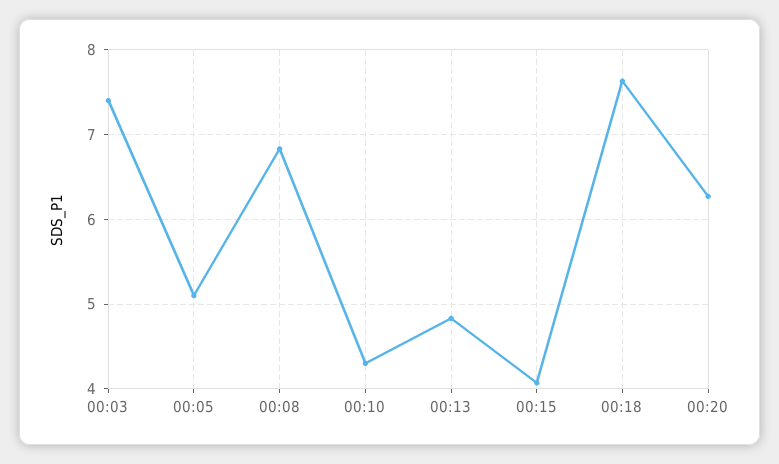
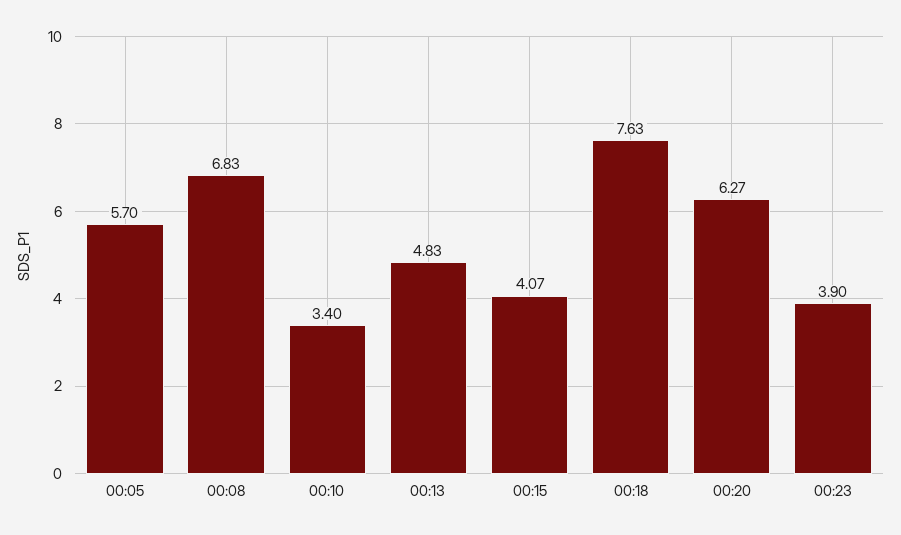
00:03: 7.4 -> none
00:05: 5.1 -> 5.7
00:10: 4.3 -> 3.4
00:23: none -> 3.9

